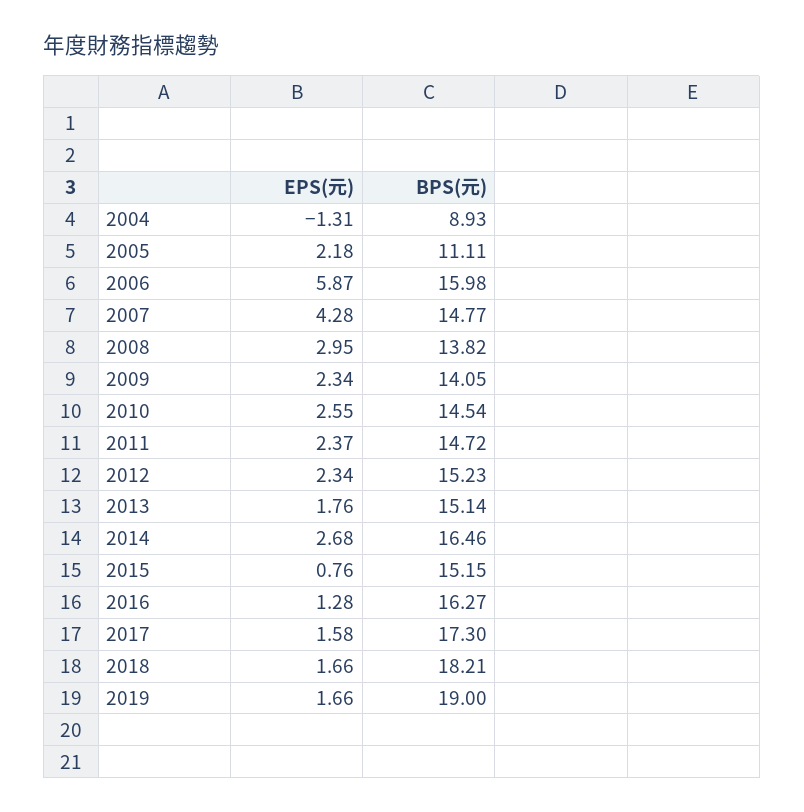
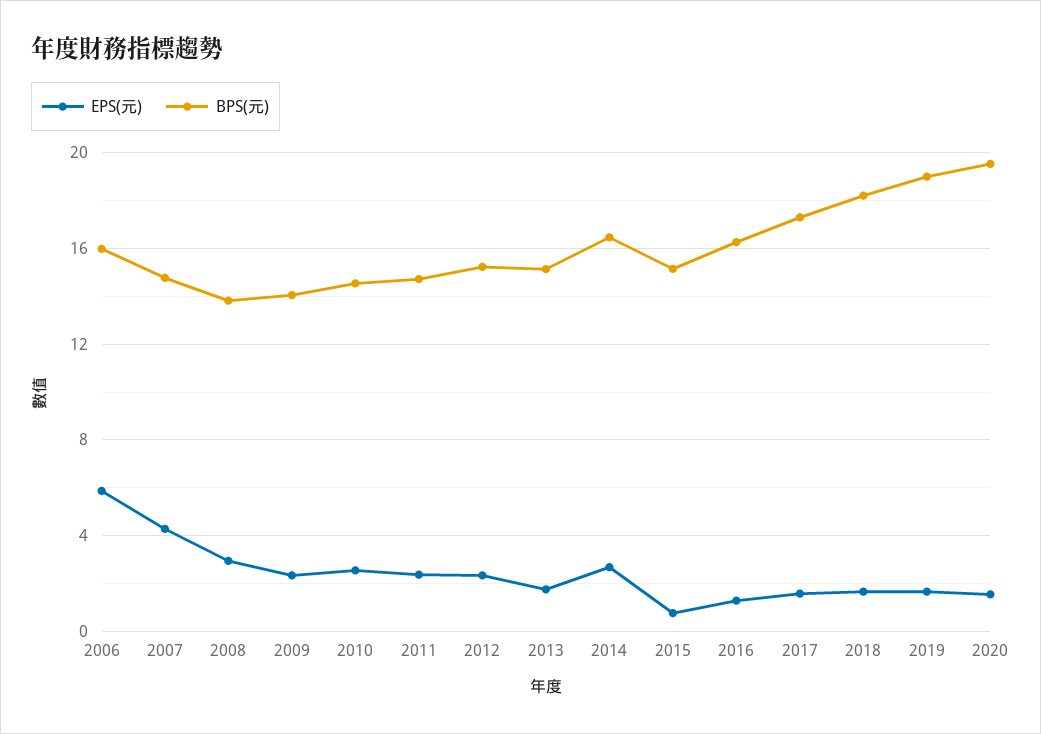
EPS(元), 2004: -1.31 -> none
BPS(元), 2004: 8.93 -> none
EPS(元), 2005: 2.18 -> none
BPS(元), 2005: 11.11 -> none
EPS(元), 2020: none -> 1.5
BPS(元), 2020: none -> 19.5

